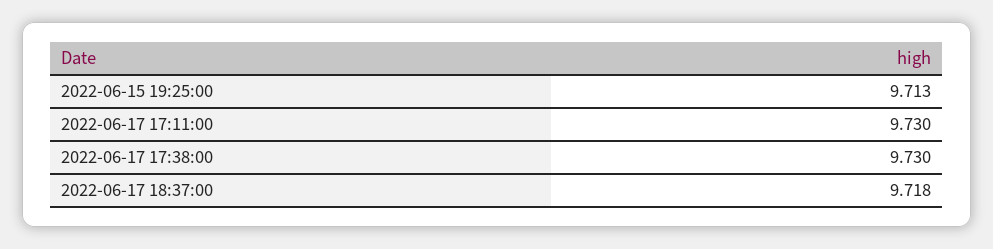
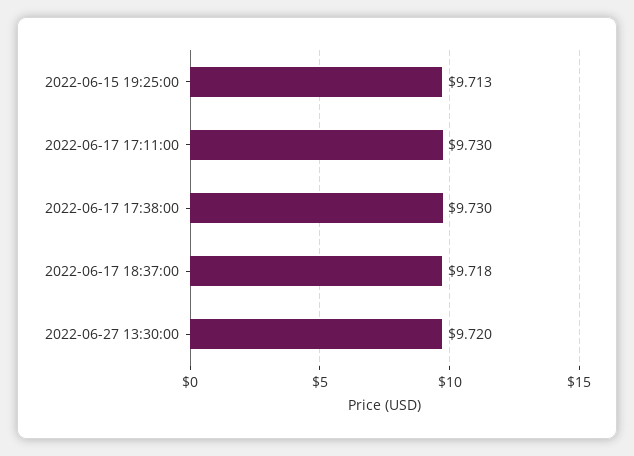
2022-06-27 13:30:00: none -> 9.72

